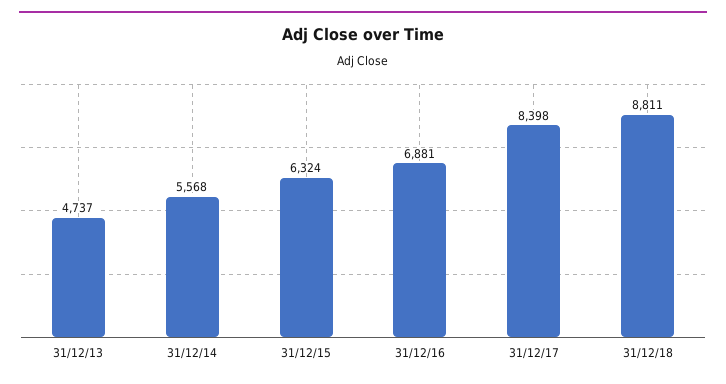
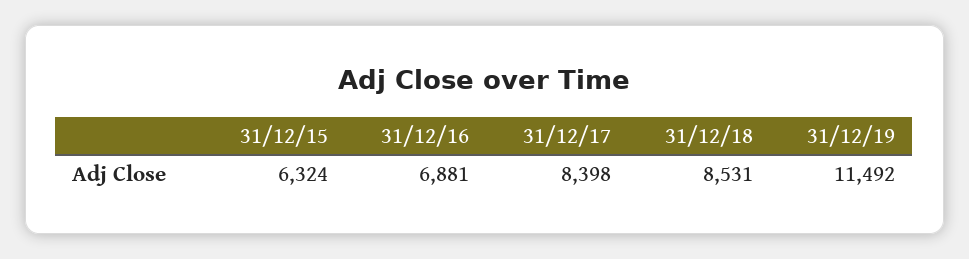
31/12/13: 4737 -> none
31/12/14: 5568 -> none
31/12/18: 8811 -> 8531
31/12/19: none -> 11492

